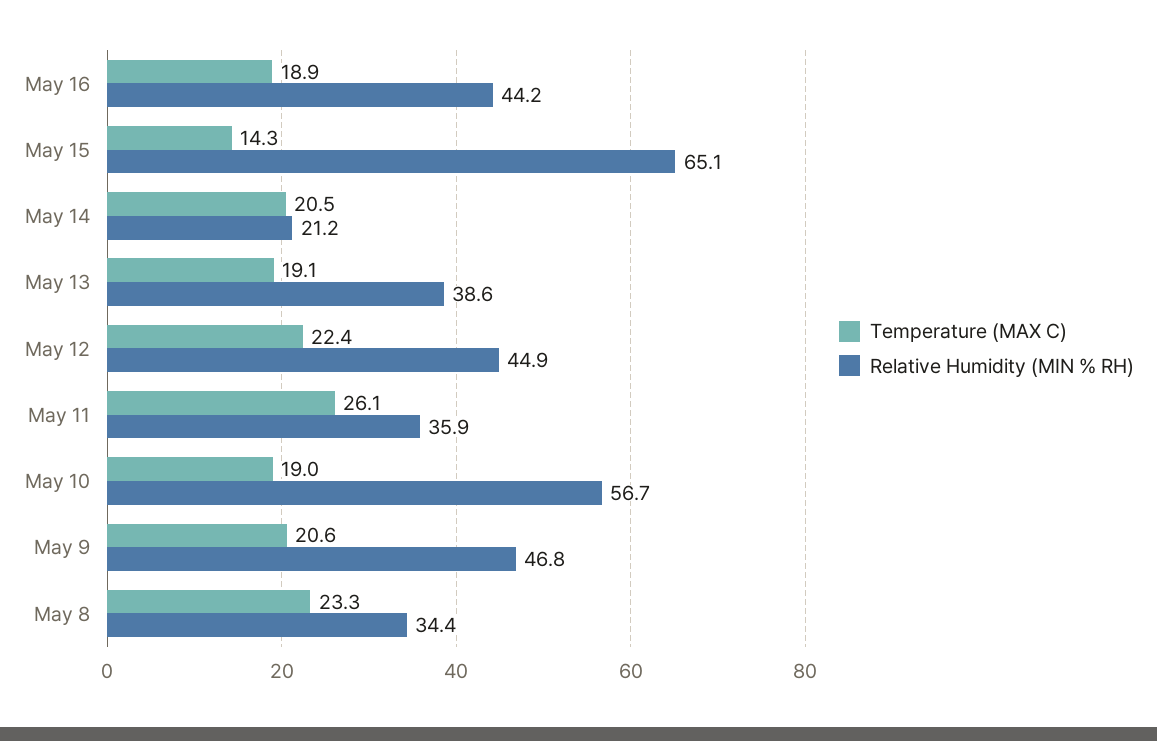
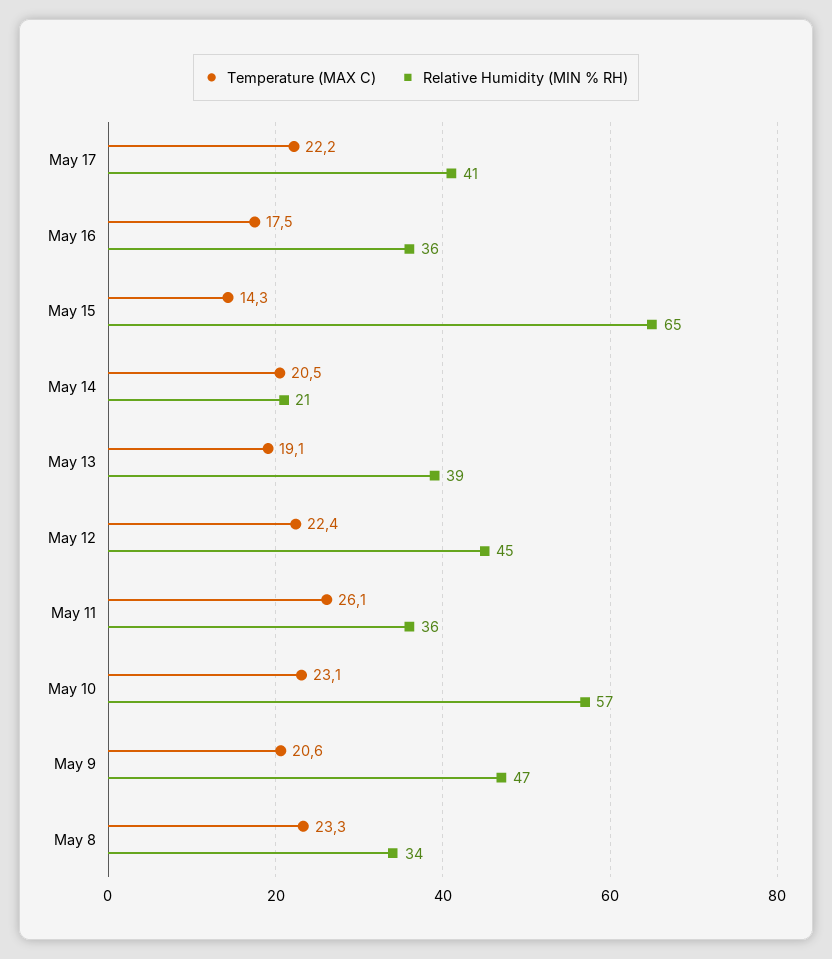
Temperature (MAX C), May 16: 18.9 -> 17.5
Relative Humidity (MIN % RH), May 16: 44.2 -> 36
Temperature (MAX C), May 10: 19 -> 23.1
Temperature (MAX C), May 17: none -> 22.2
Relative Humidity (MIN % RH), May 17: none -> 41

